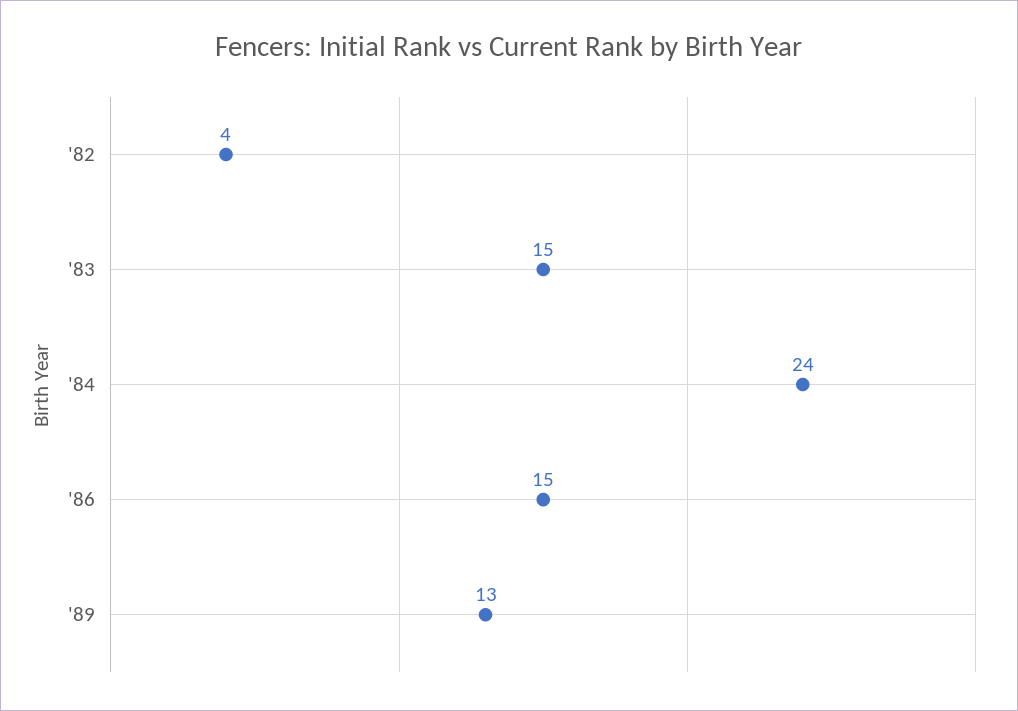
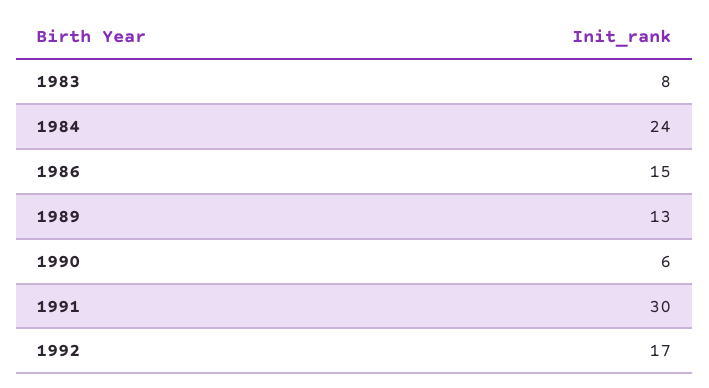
'82: 4 -> none
'83: 15 -> 8
1990: none -> 6
1991: none -> 30
1992: none -> 17

